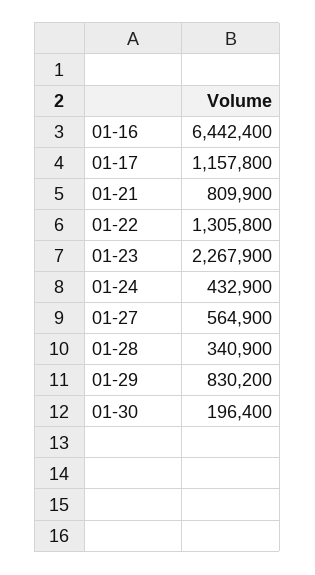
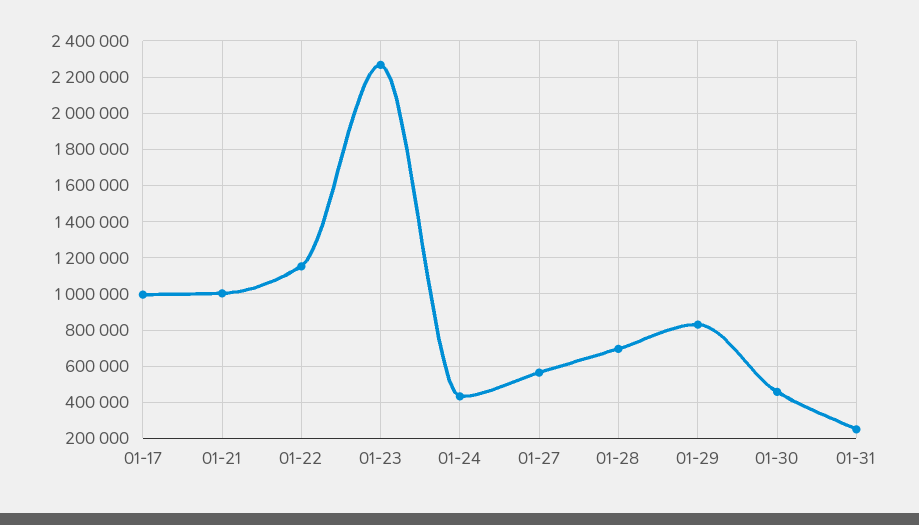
01-16: 6442400 -> none
01-17: 1157800 -> 1000000
01-21: 809900 -> 1000000
01-22: 1305800 -> 1150000
01-28: 340900 -> 700000
01-30: 196400 -> 450000
01-31: none -> 250000

